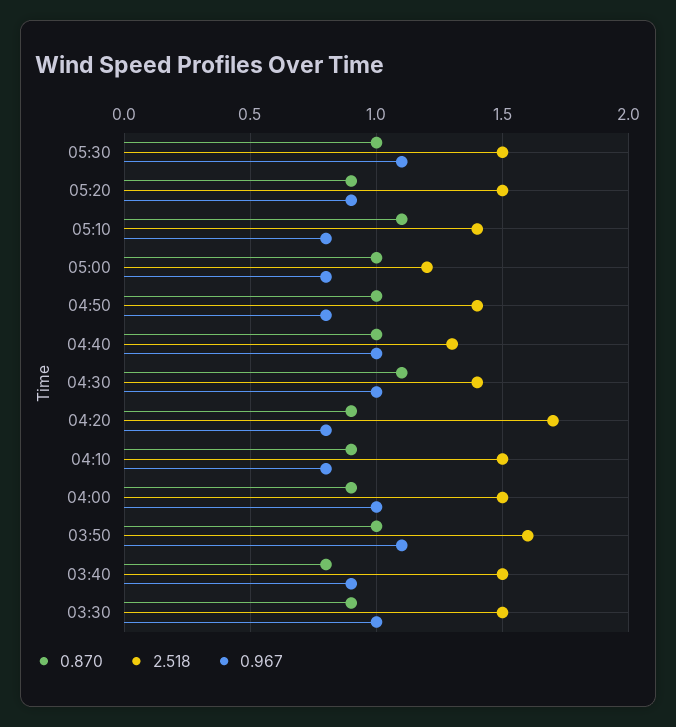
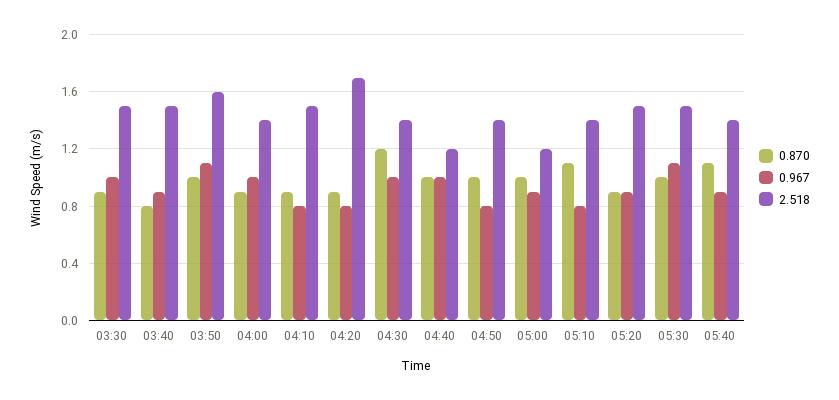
0.967, 05:00: 0.8 -> 0.9
2.518, 04:40: 1.3 -> 1.2
0.870, 04:30: 1.1 -> 1.2
2.518, 04:00: 1.5 -> 1.4
0.870, 05:40: none -> 1.1
0.967, 05:40: none -> 0.9
2.518, 05:40: none -> 1.4

